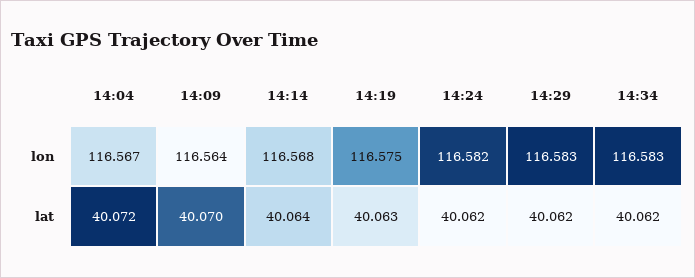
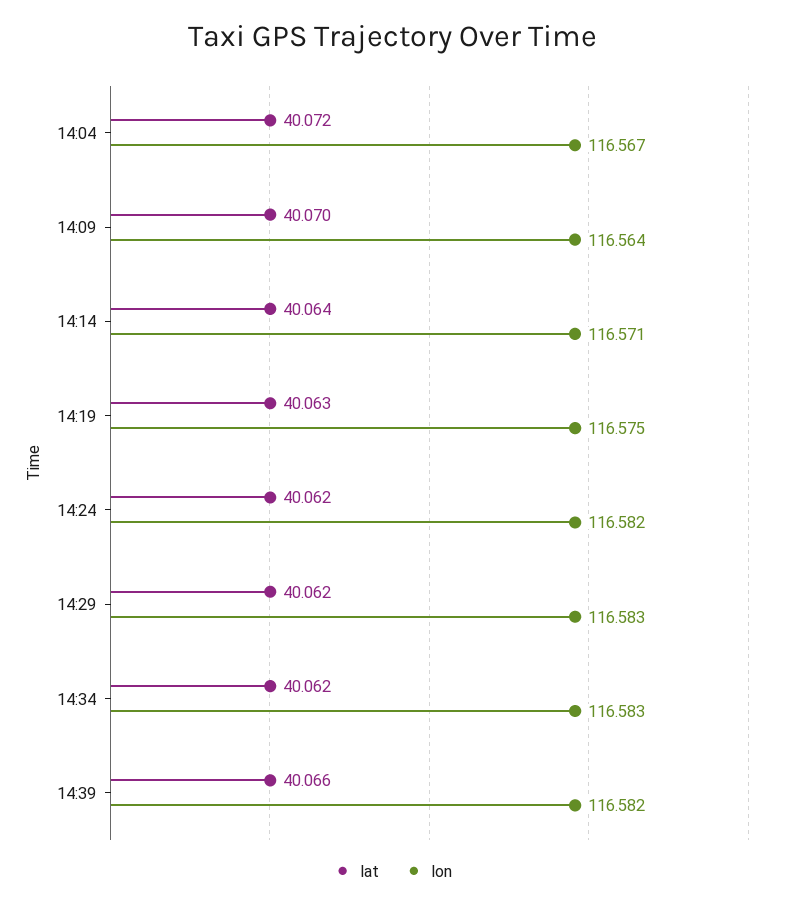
lon, 14:14: 116.568 -> 116.571
lat, 14:39: none -> 40.066
lon, 14:39: none -> 116.582

